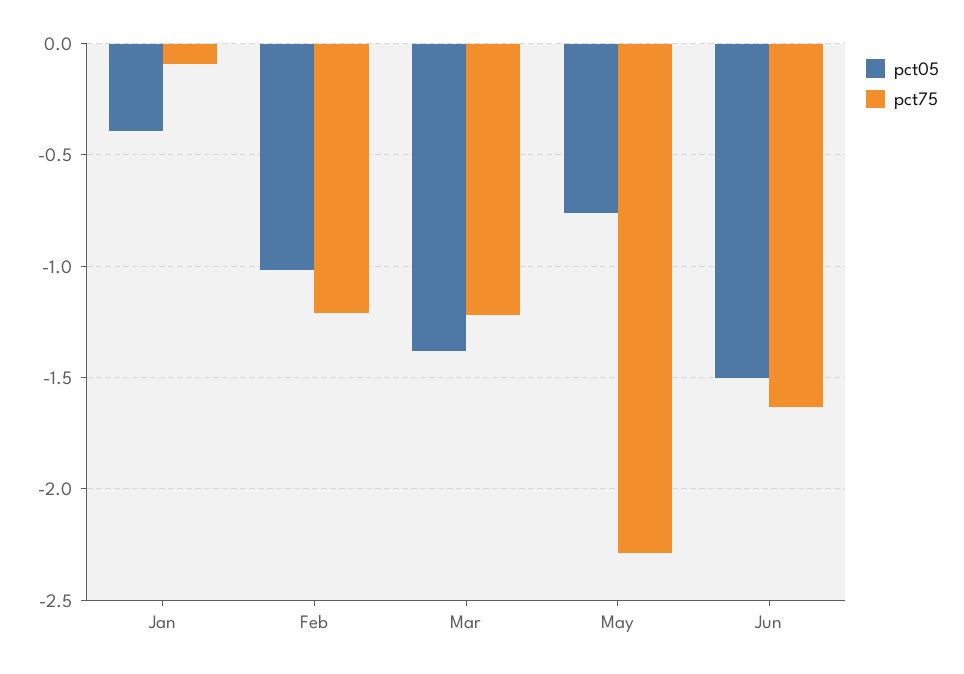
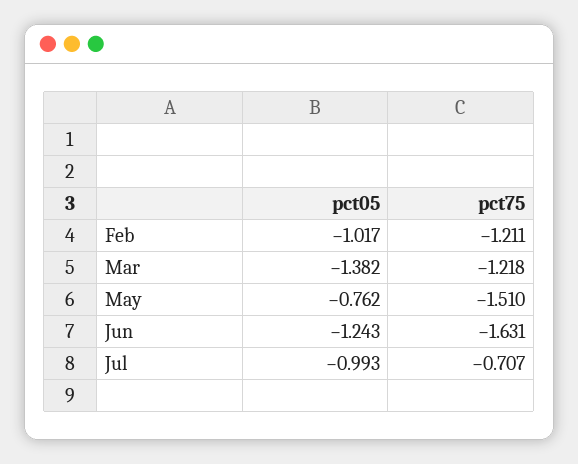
pct05, Jan: -0.4 -> none
pct75, Jan: -0.1 -> none
pct75, May: -2.3 -> -1.51
pct05, Jun: -1.5 -> -1.243
pct05, Jul: none -> -0.993
pct75, Jul: none -> -0.707

